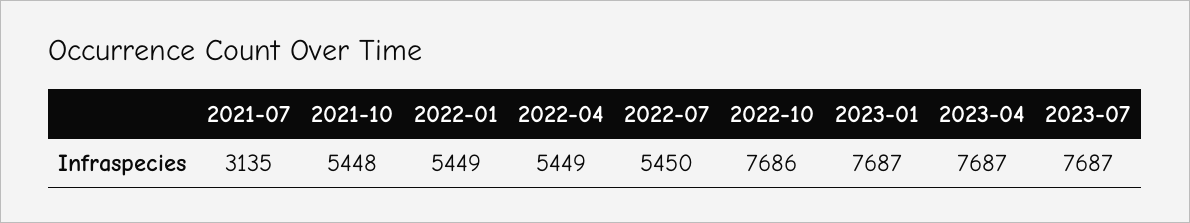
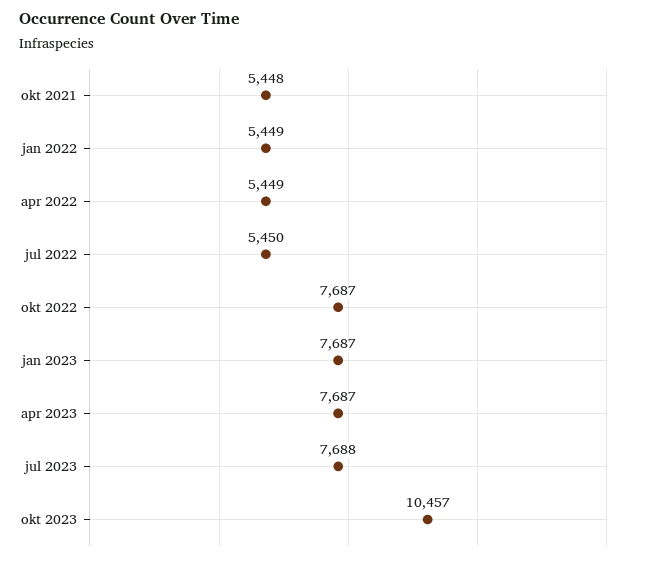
2021-07: 3135 -> none
2022-10: 7686 -> 7687
2023-07: 7687 -> 7688
okt 2023: none -> 10457

